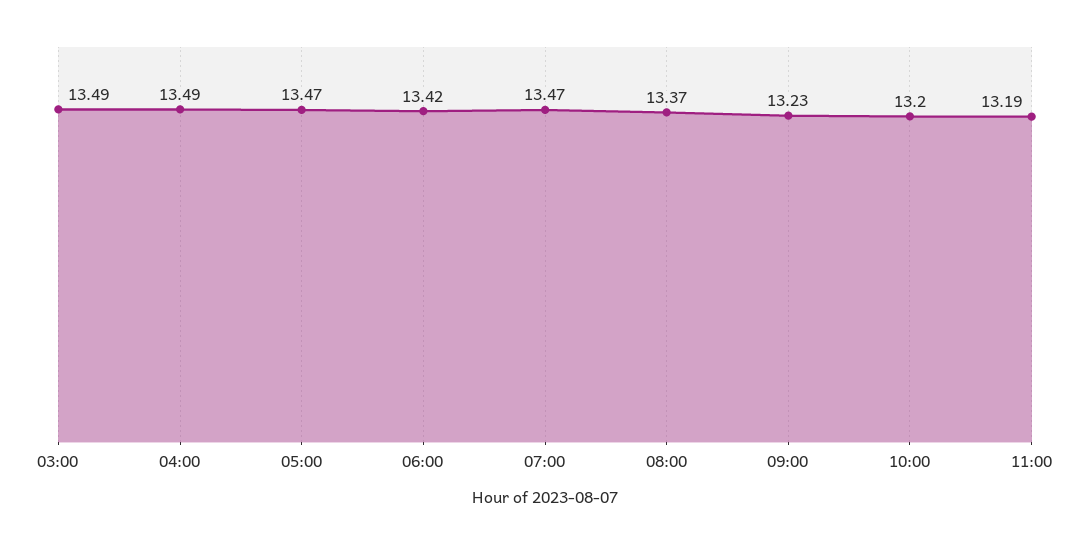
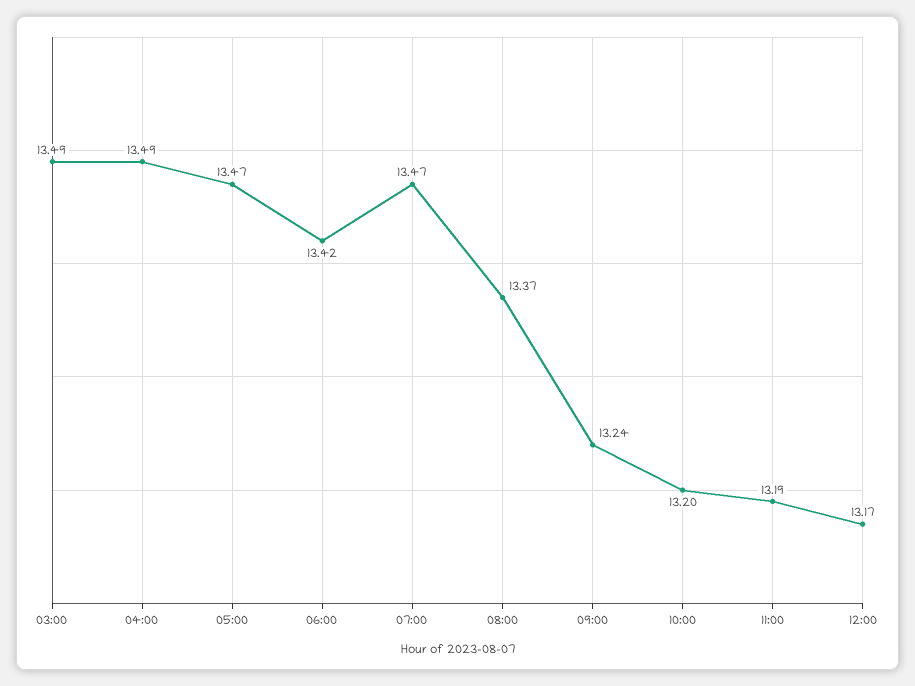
09:00: 13.23 -> 13.24
12:00: none -> 13.17

